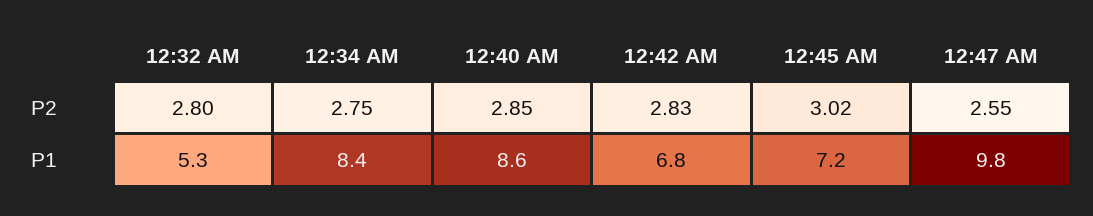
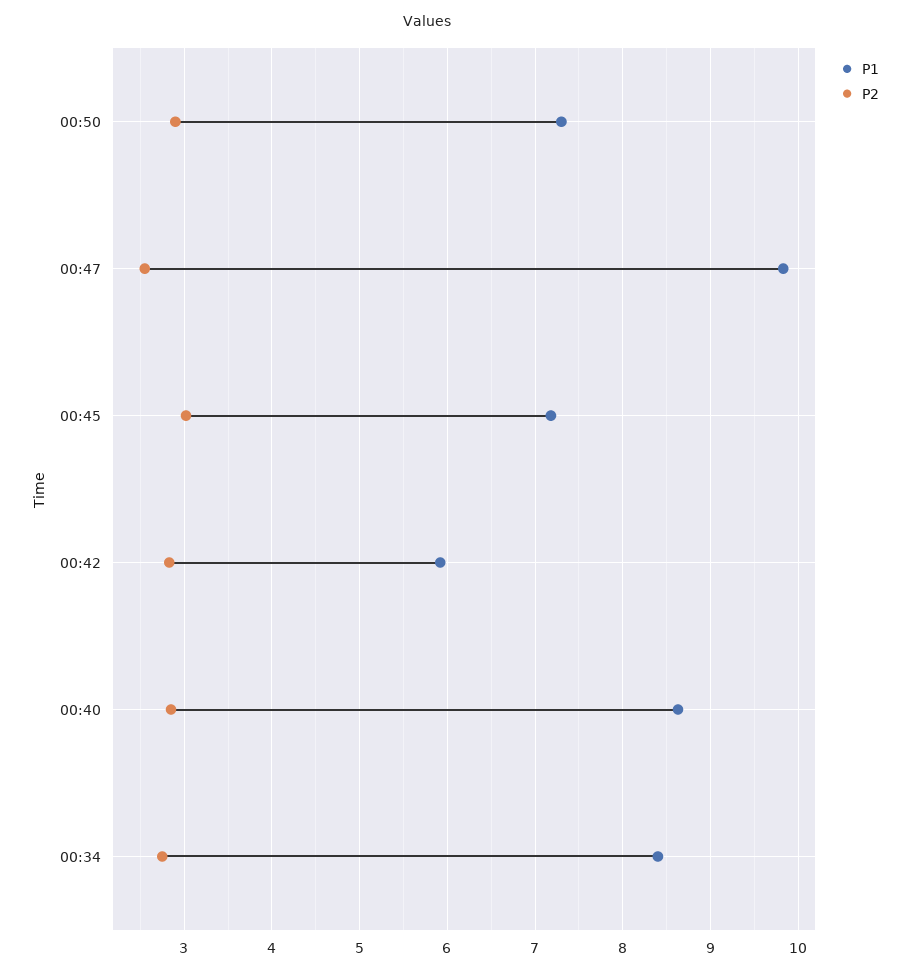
P2, 12:32 AM: 2.8 -> none
P1, 12:32 AM: 5.3 -> none
P1, 12:42 AM: 6.8 -> 5.9
P1, 00:50: none -> 7.3
P2, 00:50: none -> 2.9

